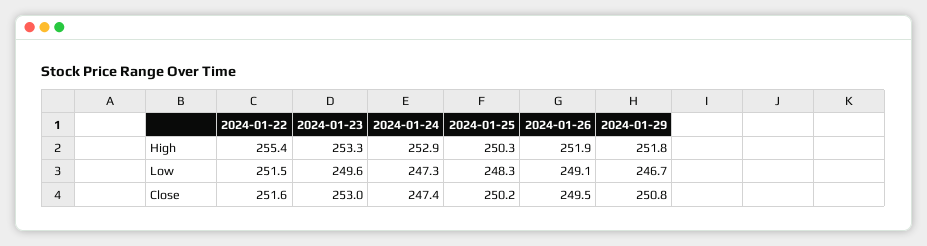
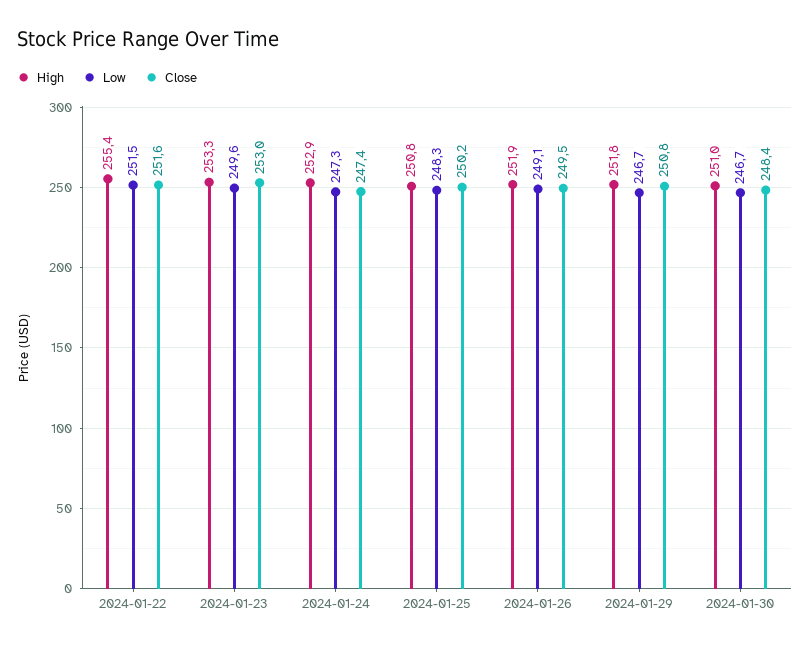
High, 2024-01-25: 250.3 -> 250.8
High, 2024-01-30: none -> 251
Low, 2024-01-30: none -> 246.7
Close, 2024-01-30: none -> 248.4

